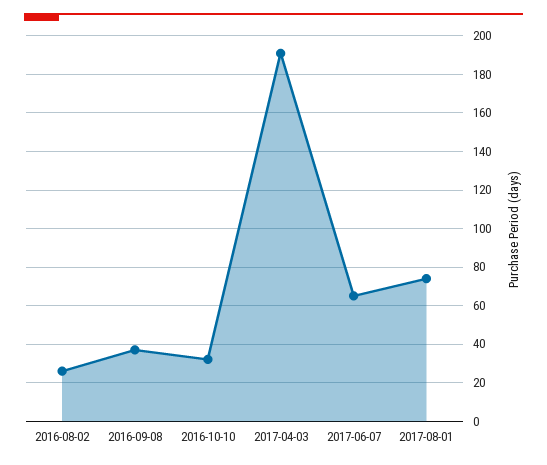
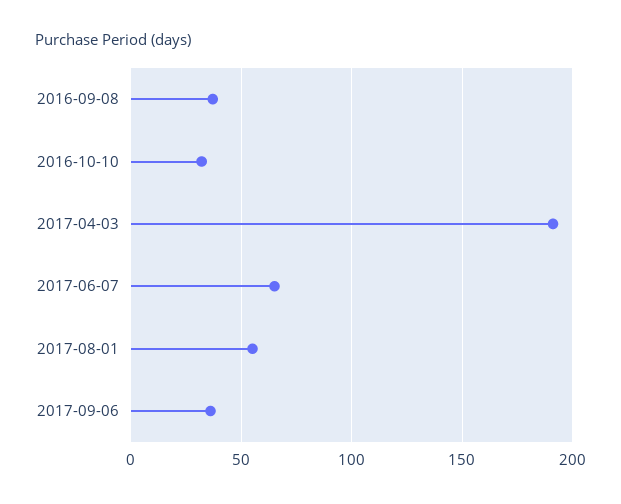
2016-08-02: 25 -> none
2017-08-01: 75 -> 55
2017-09-06: none -> 35

